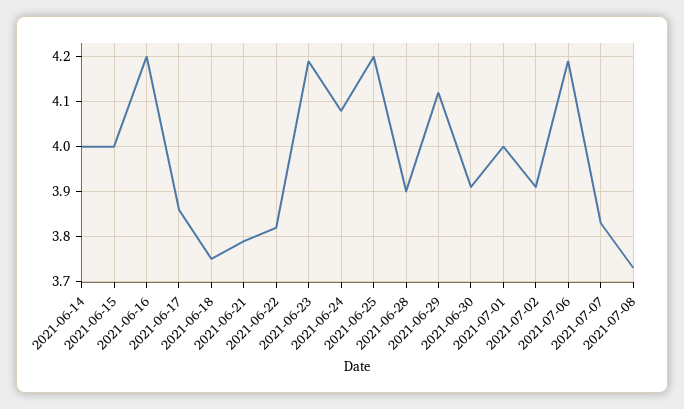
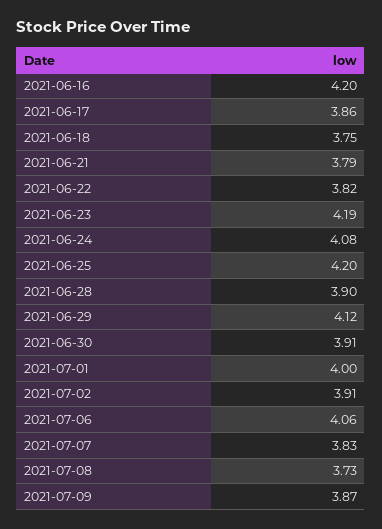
2021-06-14: 4 -> none
2021-06-15: 4 -> none
2021-07-06: 4.2 -> 4.06
2021-07-09: none -> 3.87

